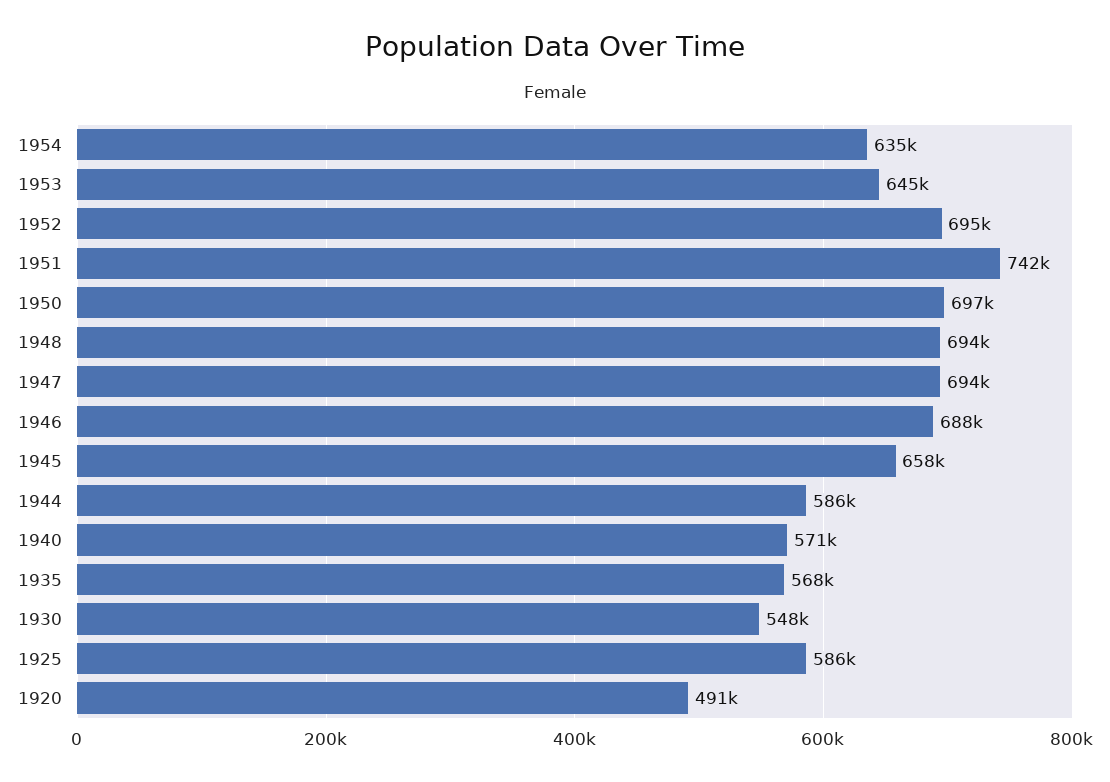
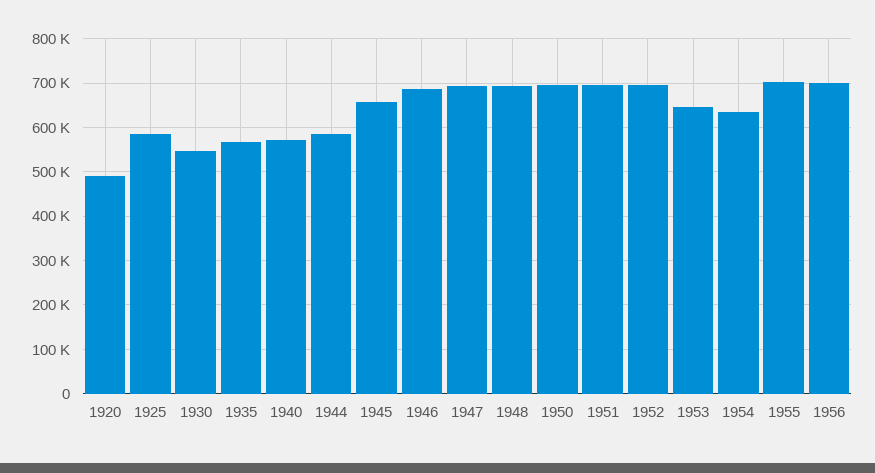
1951: 742000 -> 700000
1955: none -> 700000
1956: none -> 700000

